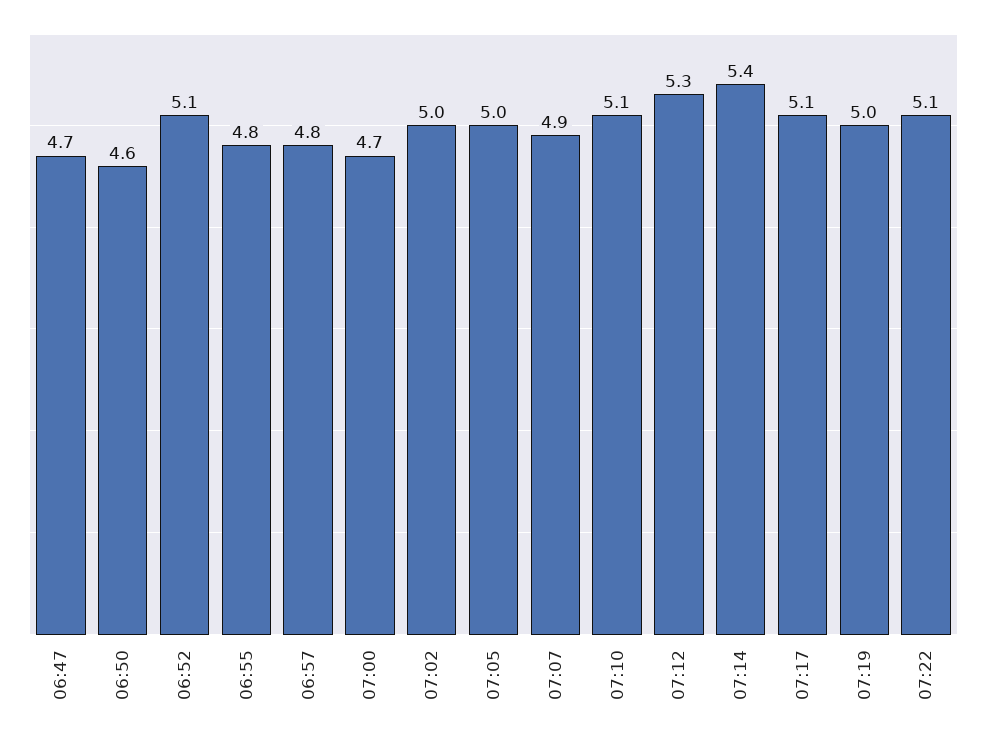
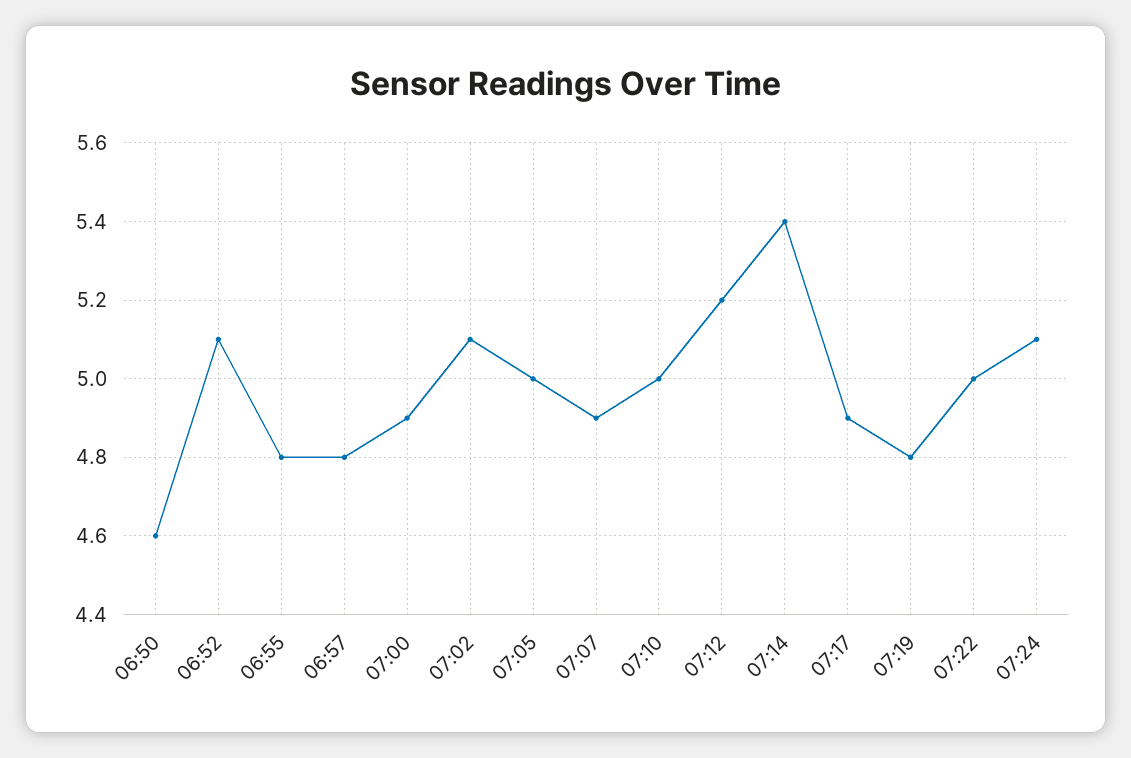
06:47: 4.7 -> none
07:00: 4.7 -> 4.9
07:02: 5 -> 5.1
07:10: 5.1 -> 5
07:12: 5.3 -> 5.2
07:17: 5.1 -> 4.9
07:19: 5 -> 4.8
07:22: 5.1 -> 5
07:24: none -> 5.1

